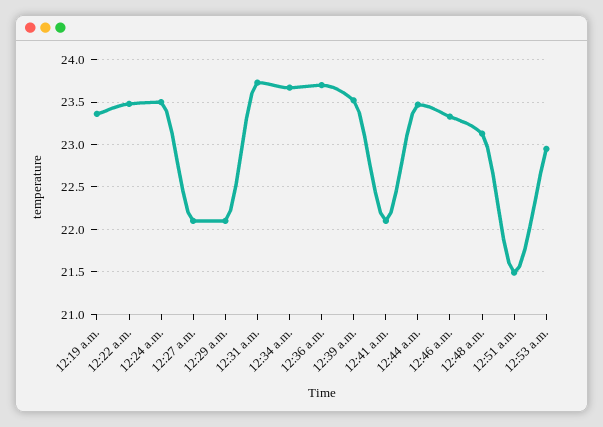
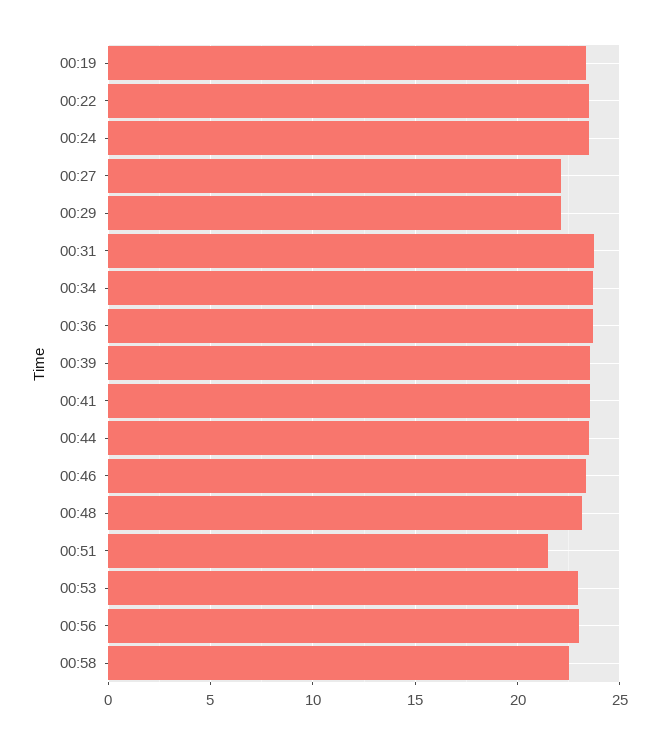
12:41 a.m.: 22.1 -> 23.5
00:56: none -> 23
00:58: none -> 22.5

